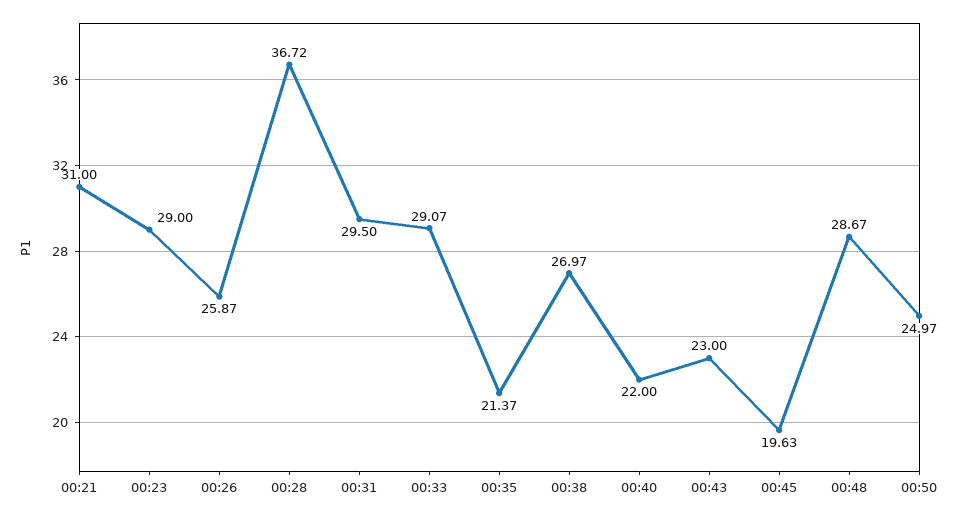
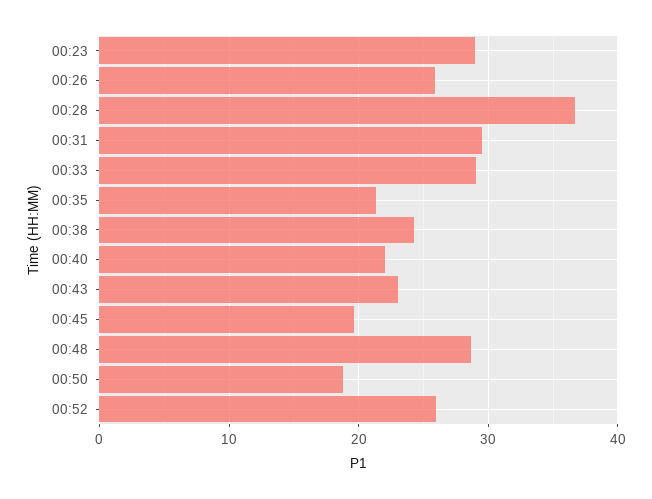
00:21: 31 -> none
00:38: 26.97 -> 24
00:50: 24.97 -> 19
00:52: none -> 26

